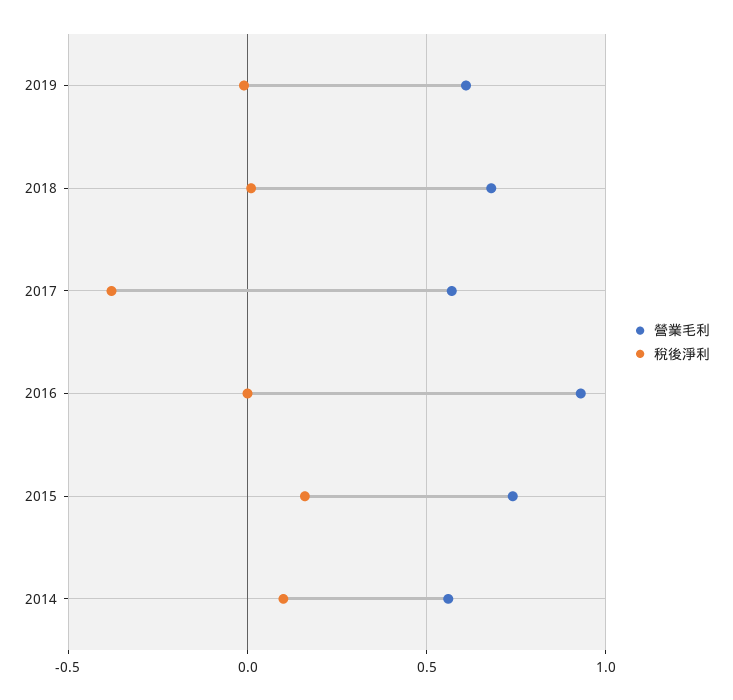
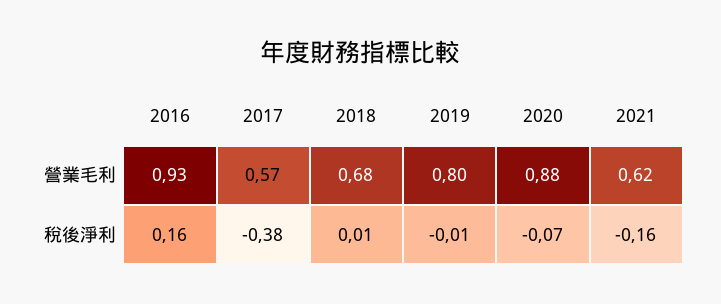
營業毛利, 2019: 0.6 -> 0.8
稅後淨利, 2016: 0 -> 0.16
營業毛利, 2015: 0.75 -> none
稅後淨利, 2015: 0.15 -> none
營業毛利, 2014: 0.55 -> none
稅後淨利, 2014: 0.1 -> none
營業毛利, 2020: none -> 0.88
營業毛利, 2021: none -> 0.62
稅後淨利, 2020: none -> -0.07
稅後淨利, 2021: none -> -0.16

